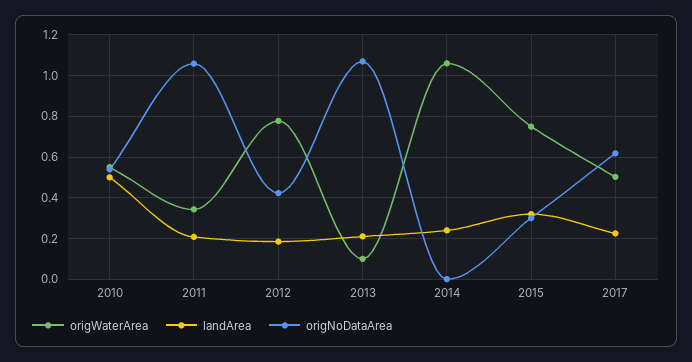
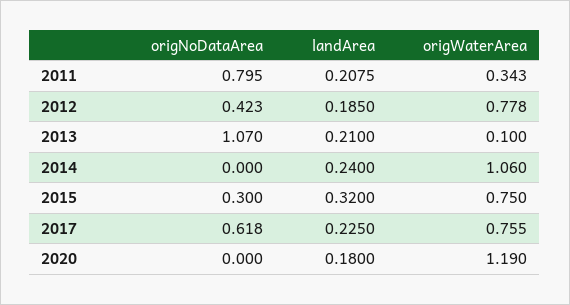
origWaterArea, 2010: 0.55 -> none
landArea, 2010: 0.5 -> none
origNoDataArea, 2010: 0.55 -> none
origNoDataArea, 2011: 1.05 -> 0.795
origWaterArea, 2017: 0.5 -> 0.755
origNoDataArea, 2020: none -> 0
landArea, 2020: none -> 0.18
origWaterArea, 2020: none -> 1.19

